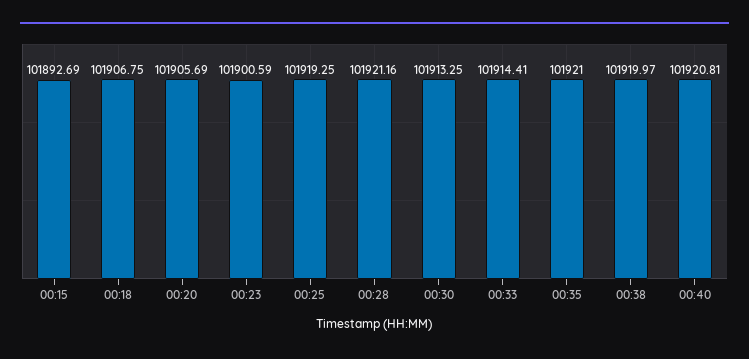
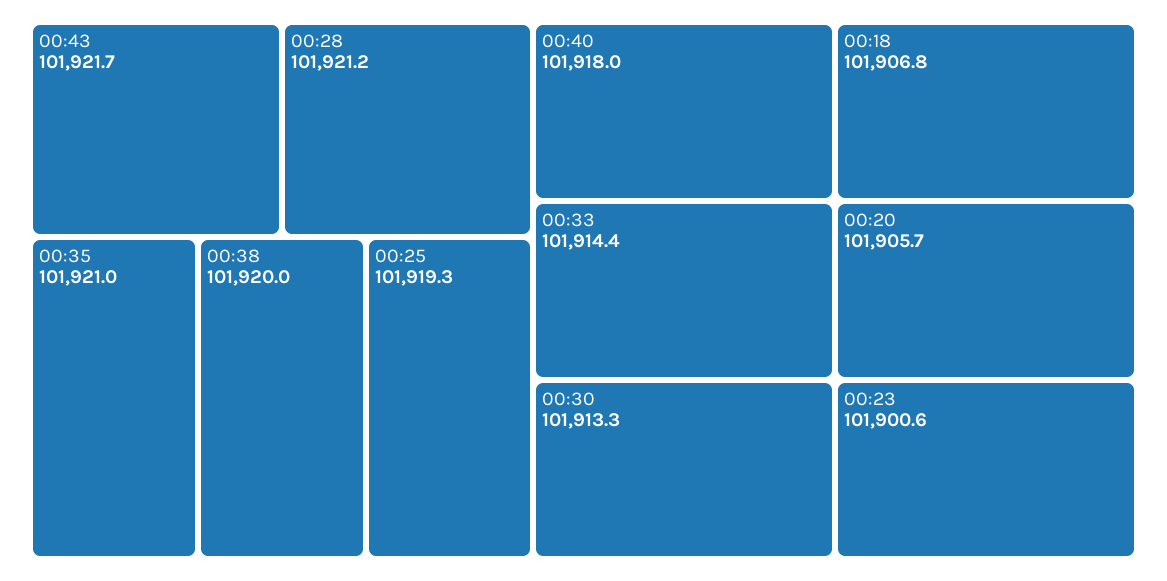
00:15: 101892.69 -> none
00:40: 101920.81 -> 101918
00:43: none -> 101921.7

